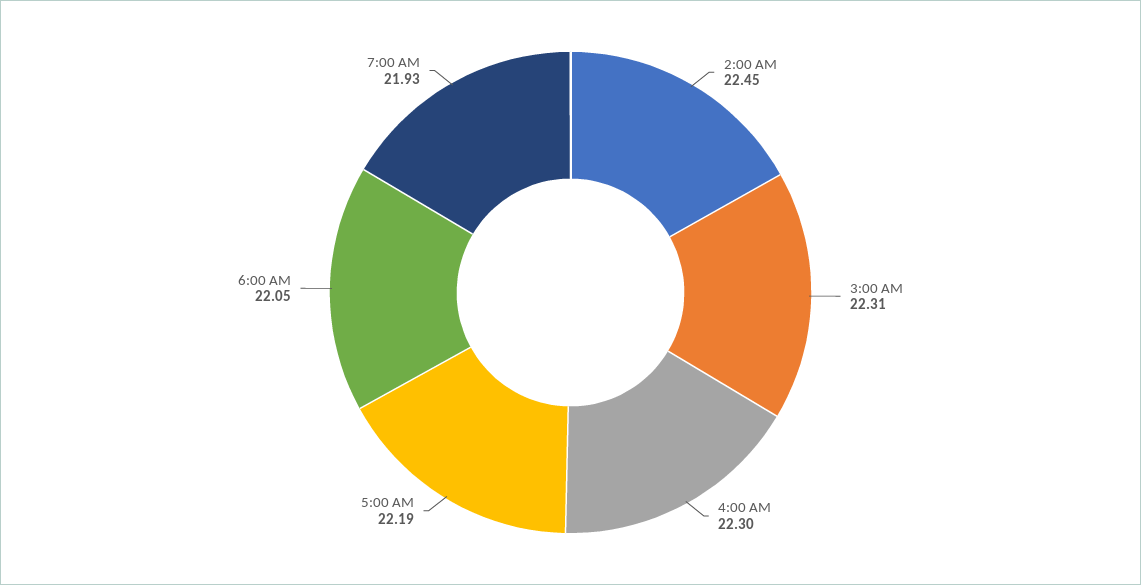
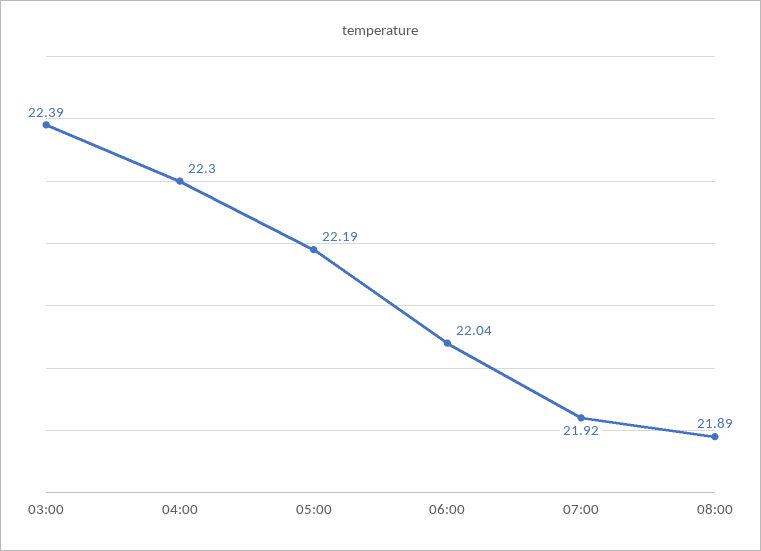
2:00 AM: 22.45 -> none
3:00 AM: 22.31 -> 22.39
6:00 AM: 22.05 -> 22.04
7:00 AM: 21.93 -> 21.92
08:00: none -> 21.89

